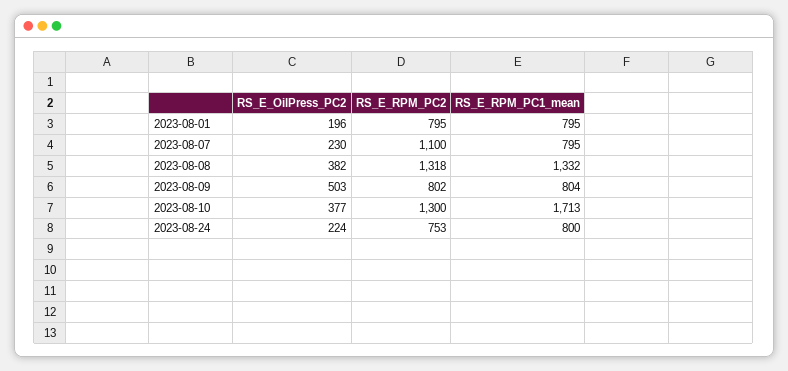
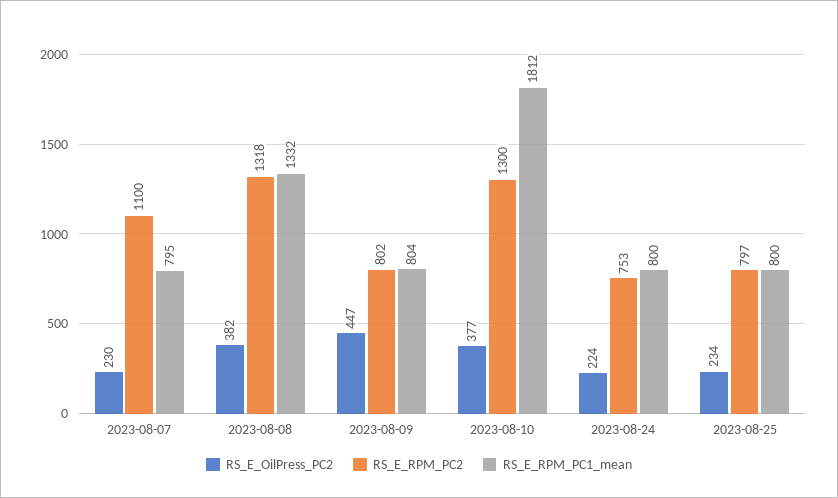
RS_E_OilPress_PC2, 2023-08-01: 196 -> none
RS_E_RPM_PC2, 2023-08-01: 795 -> none
RS_E_RPM_PC1_mean, 2023-08-01: 795 -> none
RS_E_OilPress_PC2, 2023-08-09: 503 -> 447
RS_E_RPM_PC1_mean, 2023-08-10: 1713 -> 1812
RS_E_OilPress_PC2, 2023-08-25: none -> 234
RS_E_RPM_PC2, 2023-08-25: none -> 797
RS_E_RPM_PC1_mean, 2023-08-25: none -> 800

